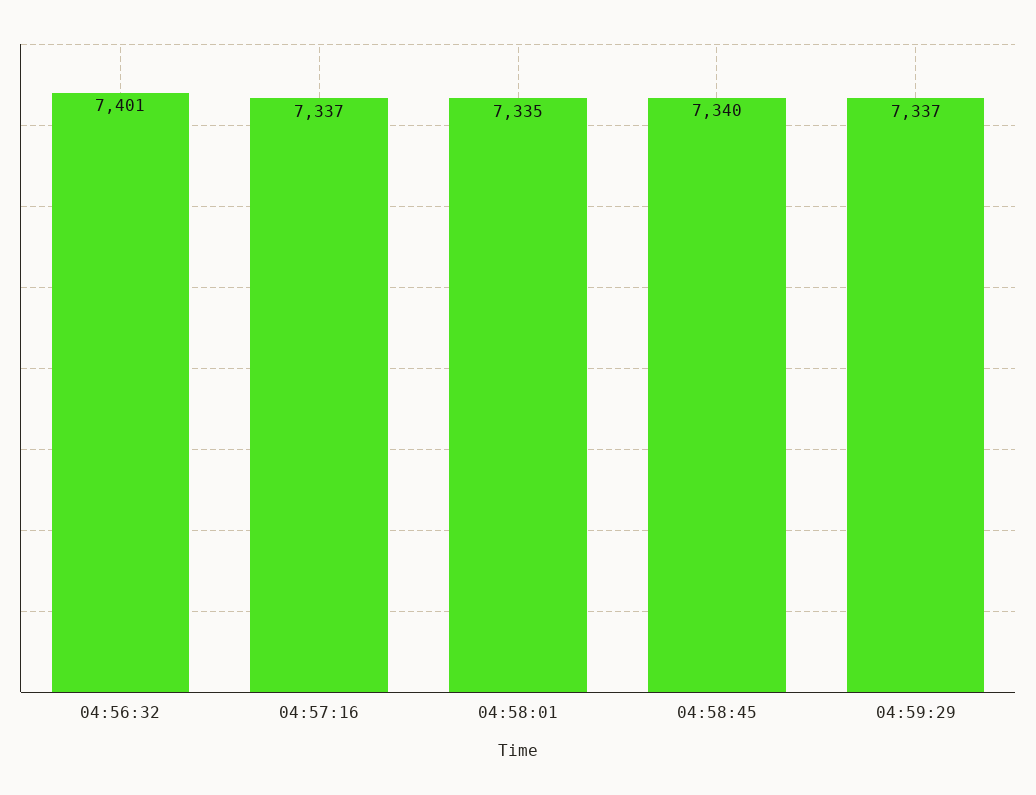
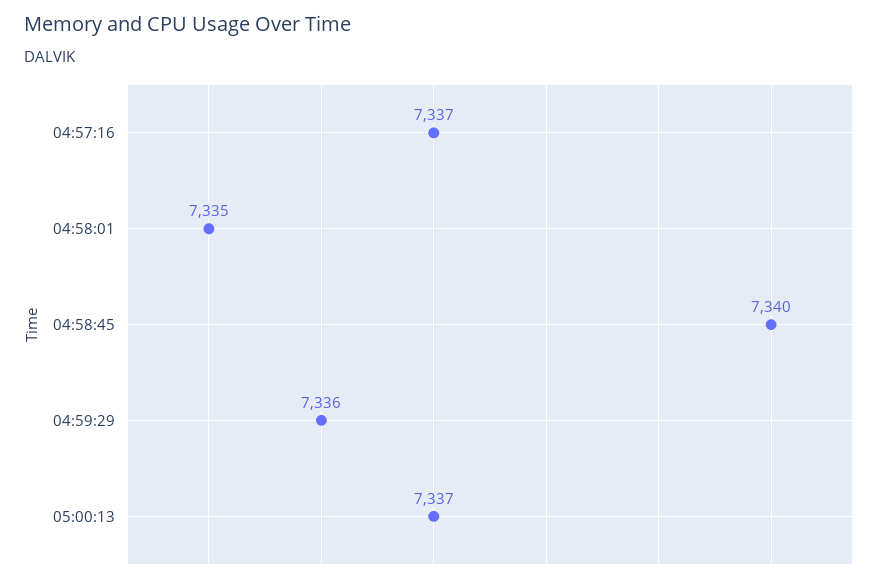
04:56:32: 7401 -> none
04:59:29: 7337 -> 7336
05:00:13: none -> 7337

